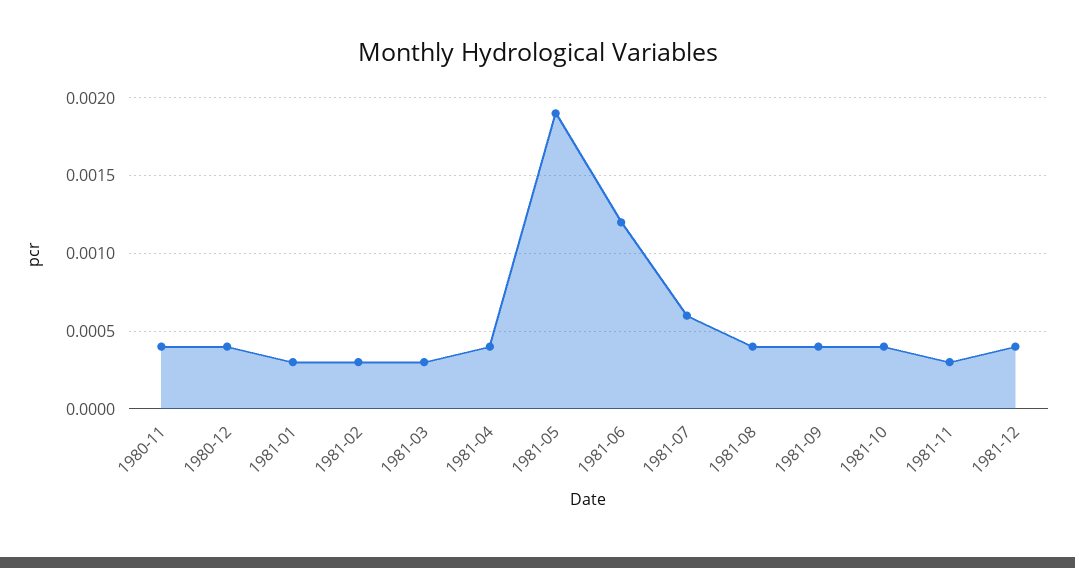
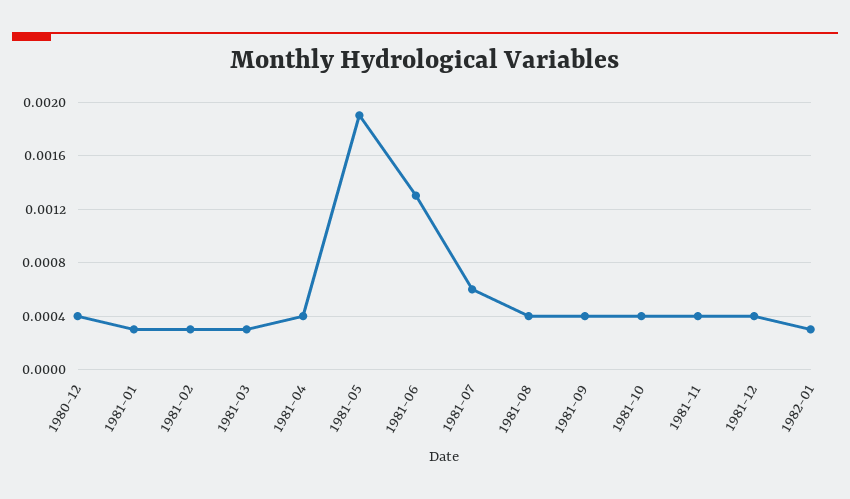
1980-11: 0.0004 -> none
1981-06: 0.0012 -> 0.0013
1981-11: 0.0003 -> 0.0004
1982-01: none -> 0.0003

